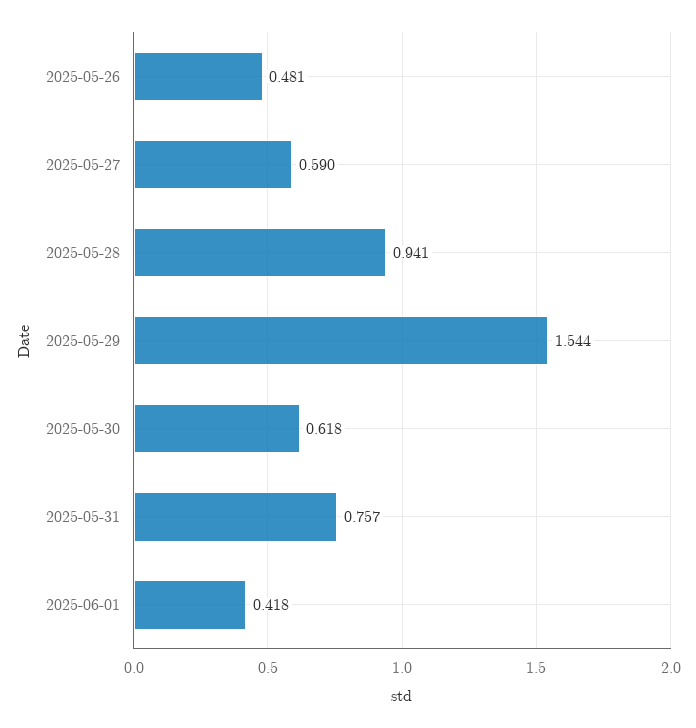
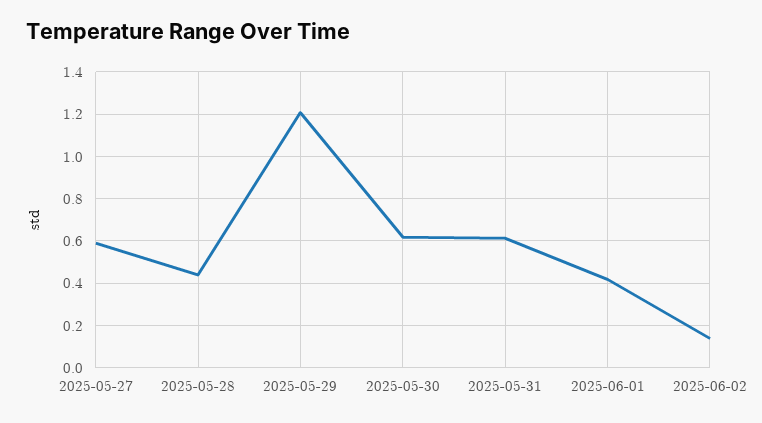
2025-05-26: 0.481 -> none
2025-05-28: 0.941 -> 0.45
2025-05-29: 1.544 -> 1.2
2025-05-31: 0.757 -> 0.6
2025-06-02: none -> 0.15

